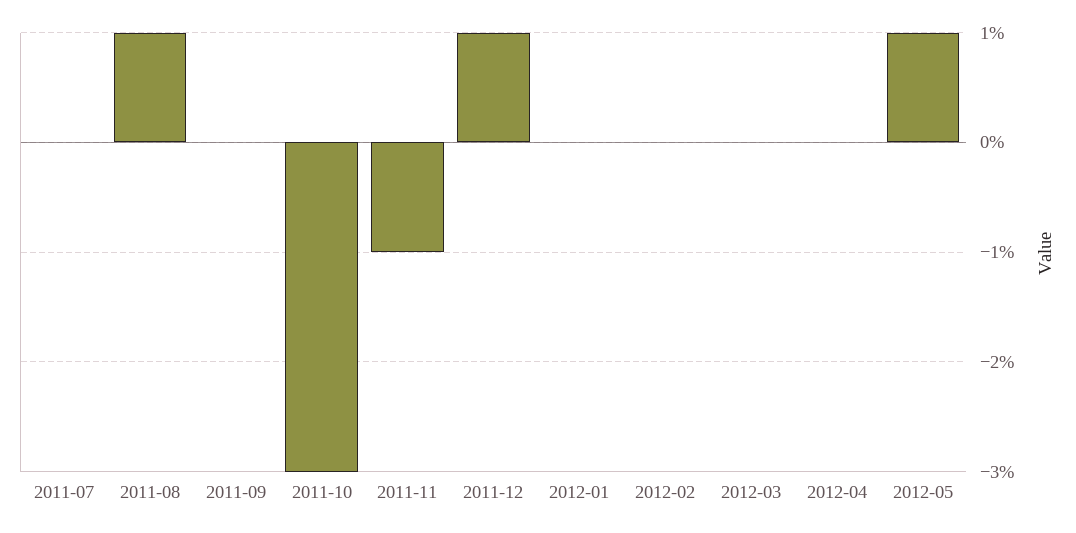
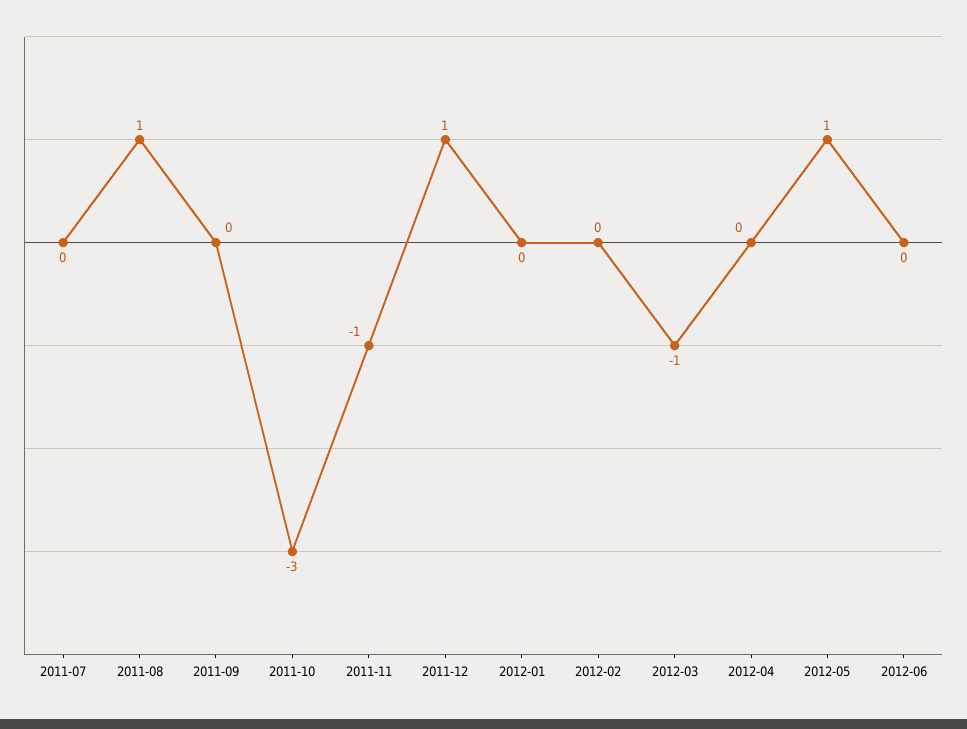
2012-03: 0 -> -1
2012-06: none -> 0

